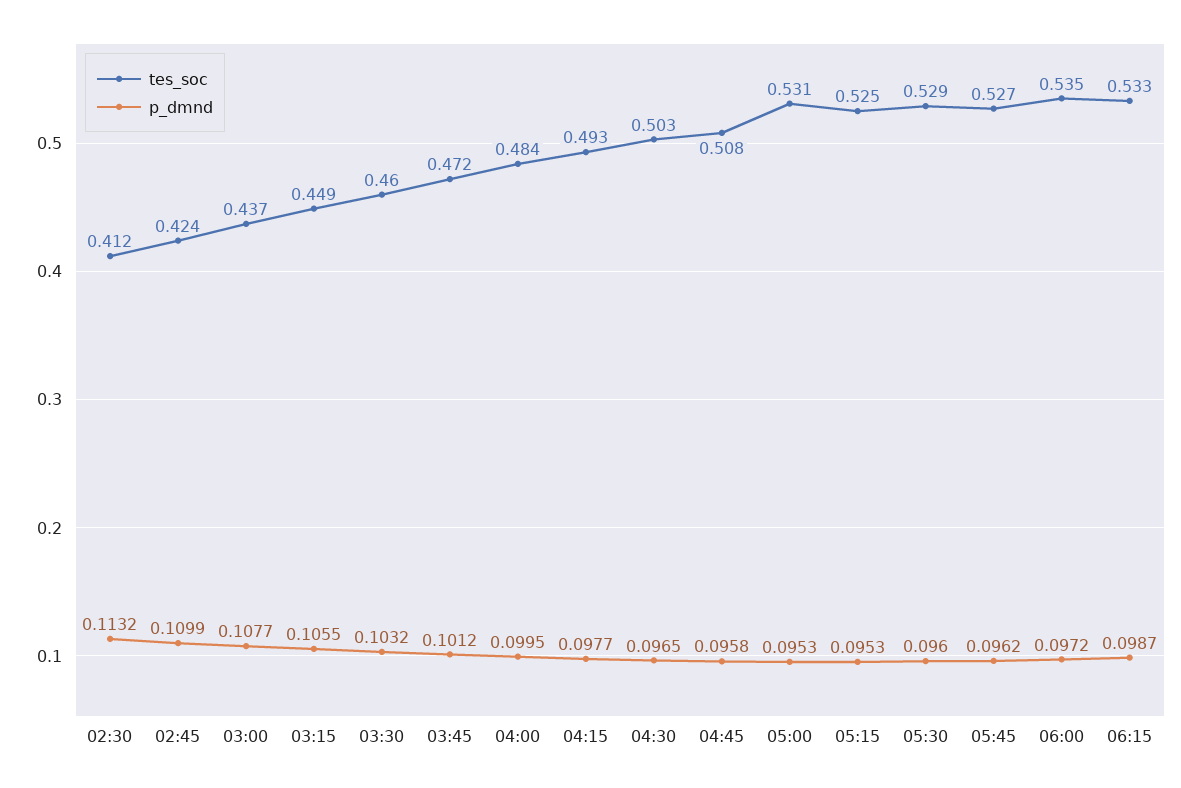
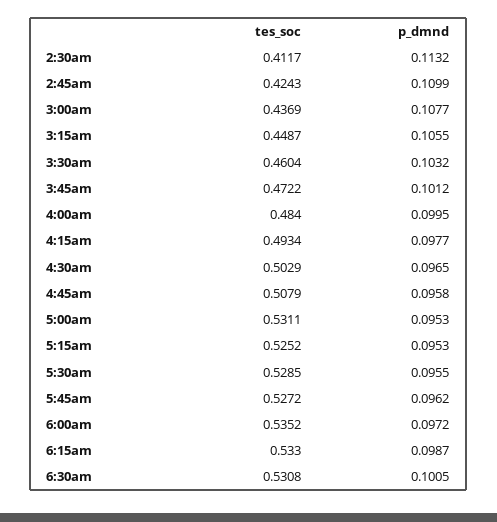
p_dmnd, 05:30: 0.096 -> 0.0955
tes_soc, 6:30am: none -> 0.5308
p_dmnd, 6:30am: none -> 0.1005

